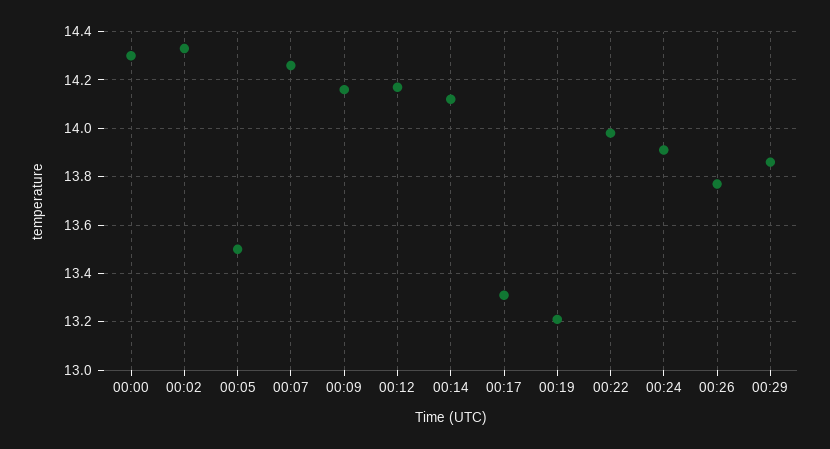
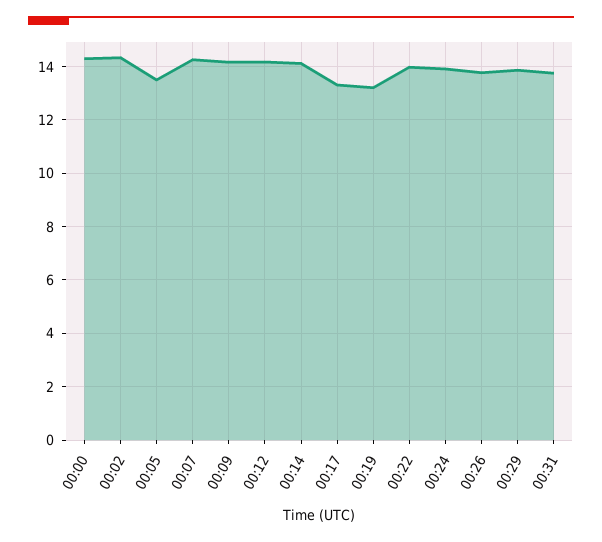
00:31: none -> 13.75

